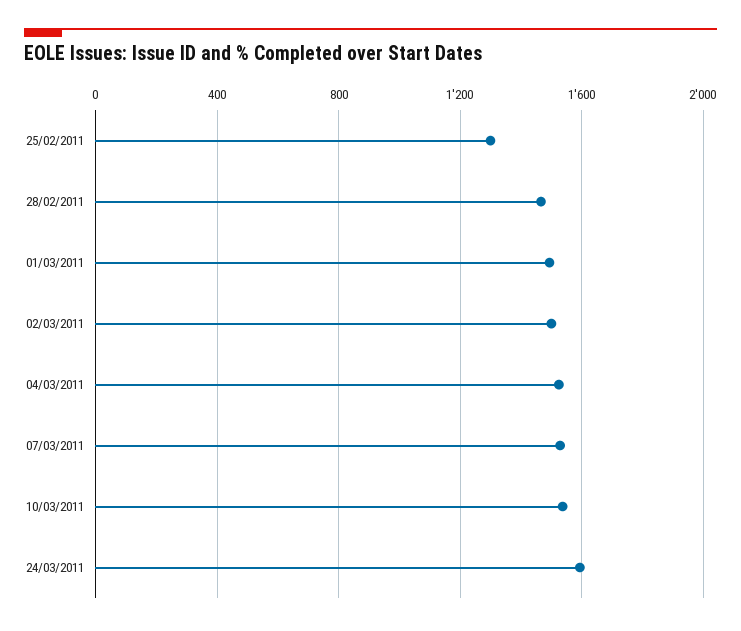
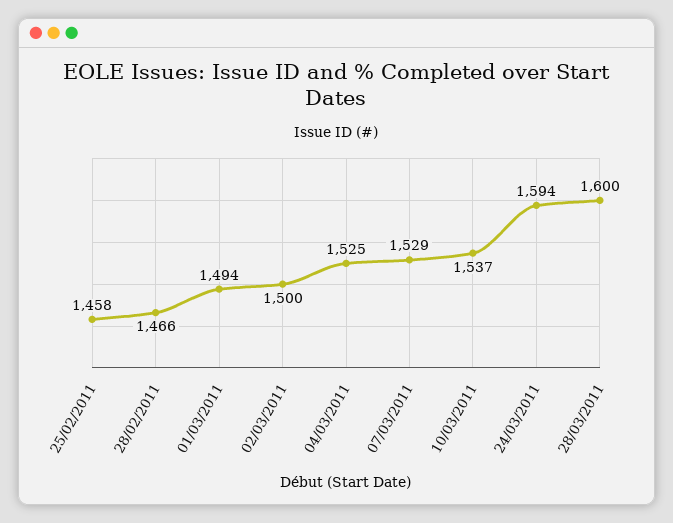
25/02/2011: 1300 -> 1458
28/03/2011: none -> 1600

